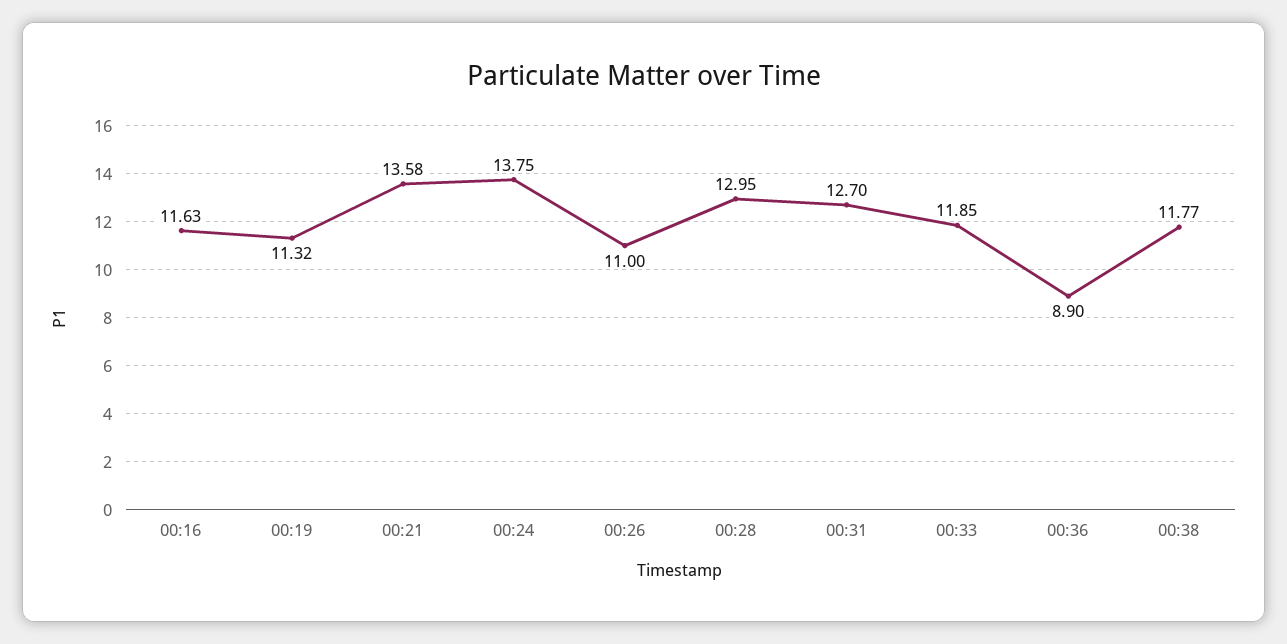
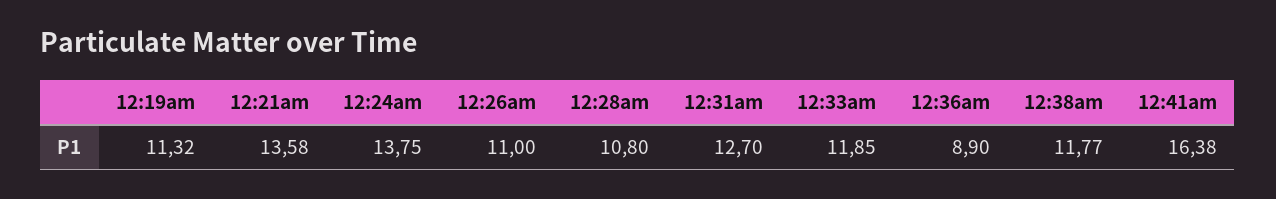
00:16: 11.63 -> none
00:28: 12.95 -> 10.8
12:41am: none -> 16.38

